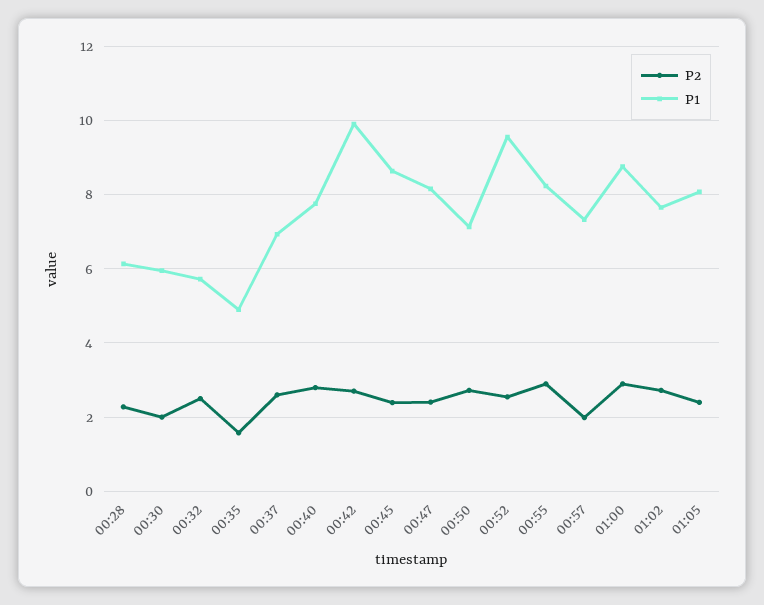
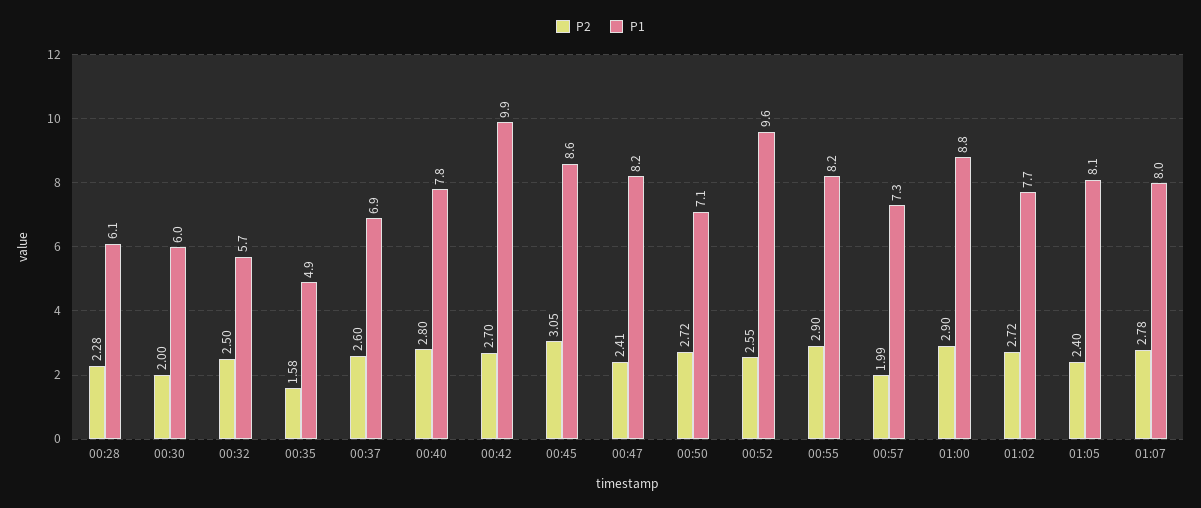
P2, 00:45: 2.4 -> 3.05
P2, 01:07: none -> 2.78
P1, 01:07: none -> 8

